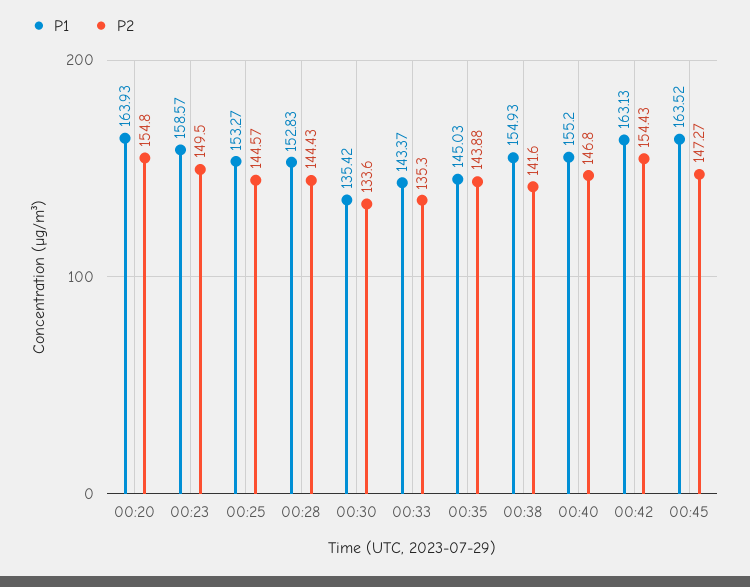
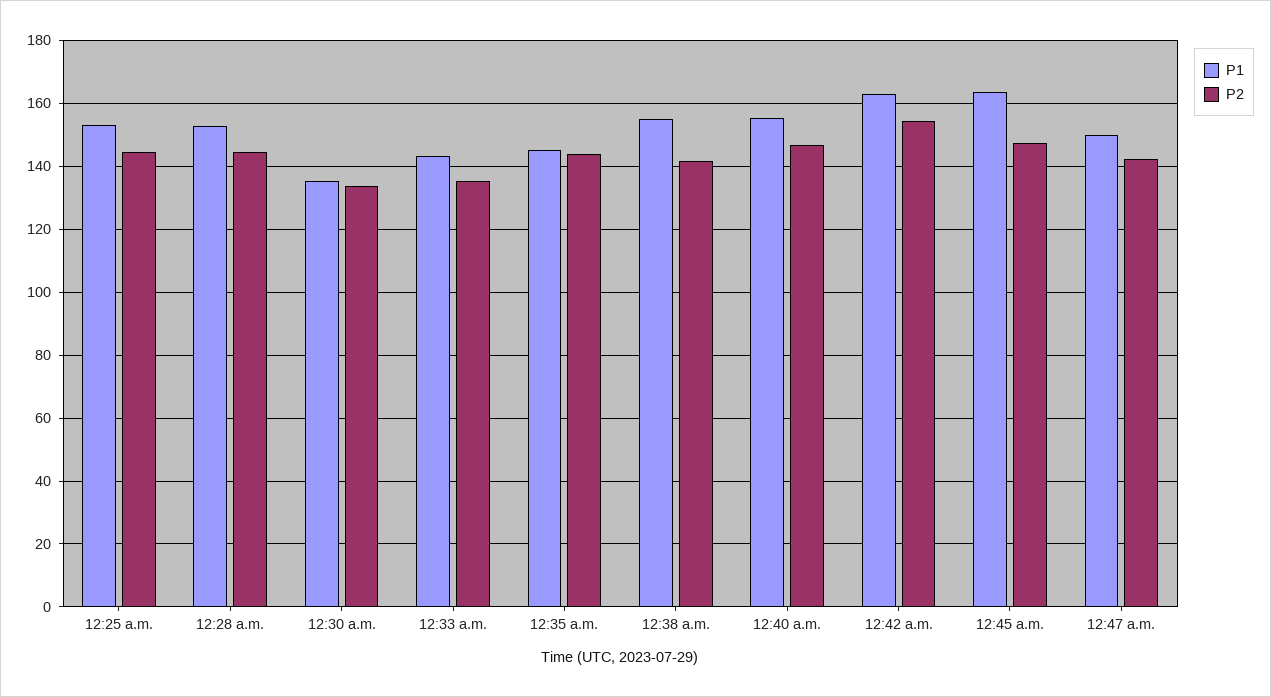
P1, 00:20: 163.93 -> none
P2, 00:20: 154.8 -> none
P1, 00:23: 158.57 -> none
P2, 00:23: 149.5 -> none
P1, 12:47 a.m.: none -> 150
P2, 12:47 a.m.: none -> 142

